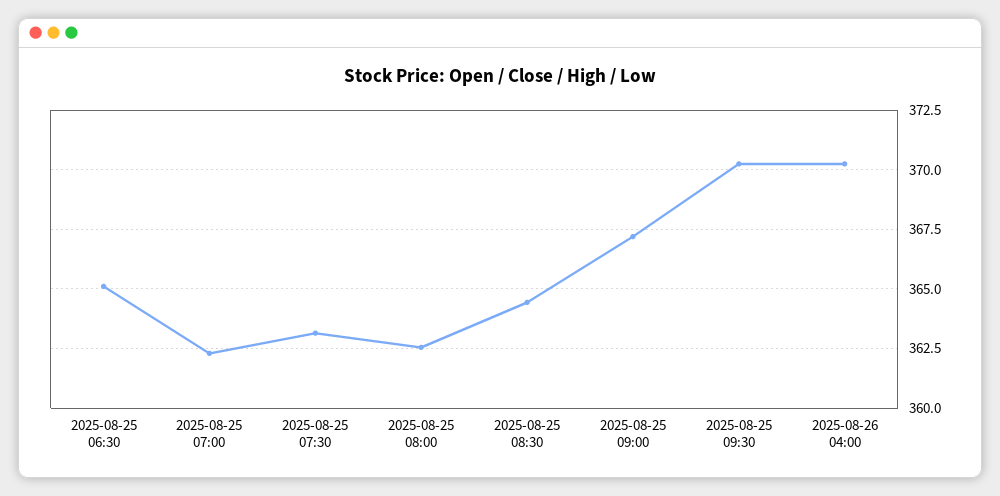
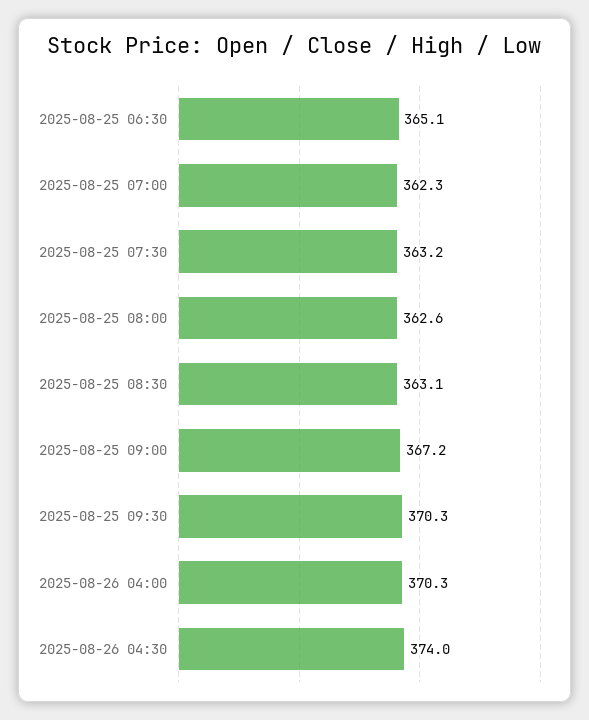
2025-08-25 08:30: 364.5 -> 363.1
2025-08-26 04:30: none -> 374

